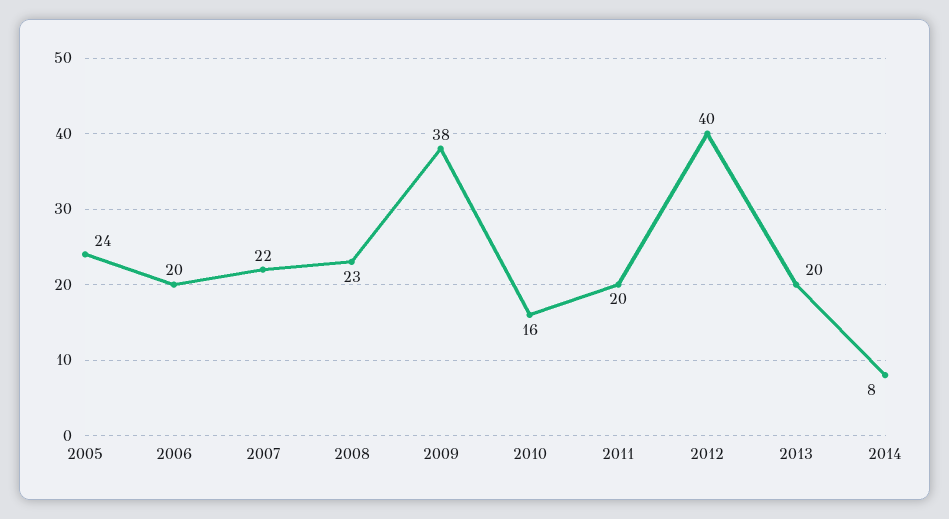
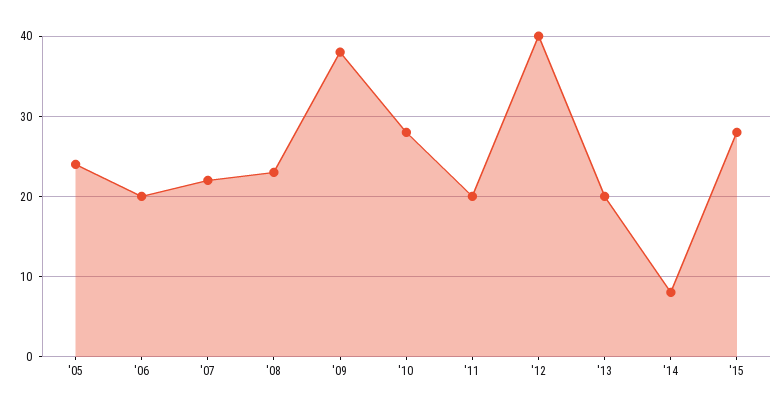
2010: 16 -> 28
'15: none -> 28

